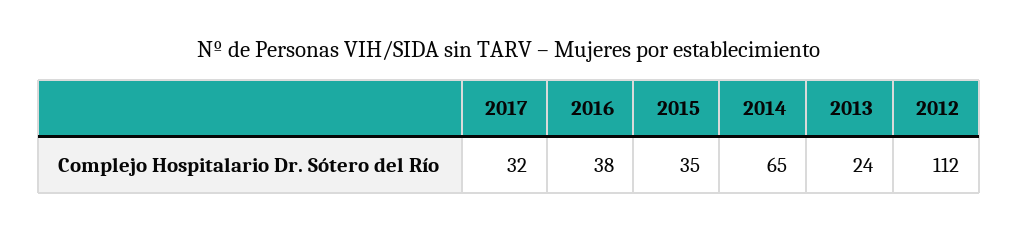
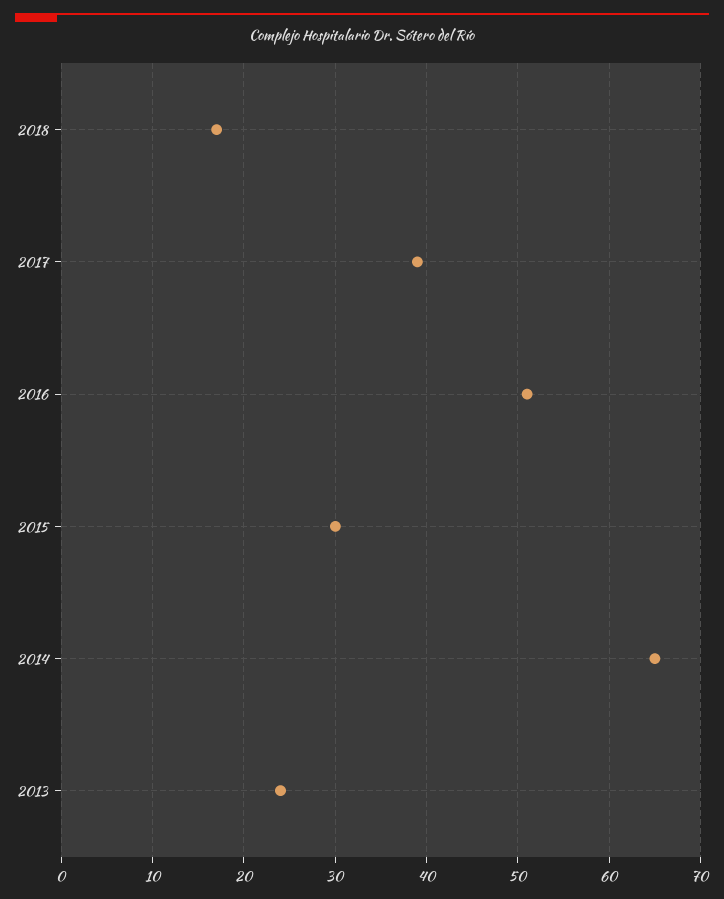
2017: 32 -> 39
2016: 38 -> 51
2015: 35 -> 30
2012: 112 -> none
2018: none -> 17

